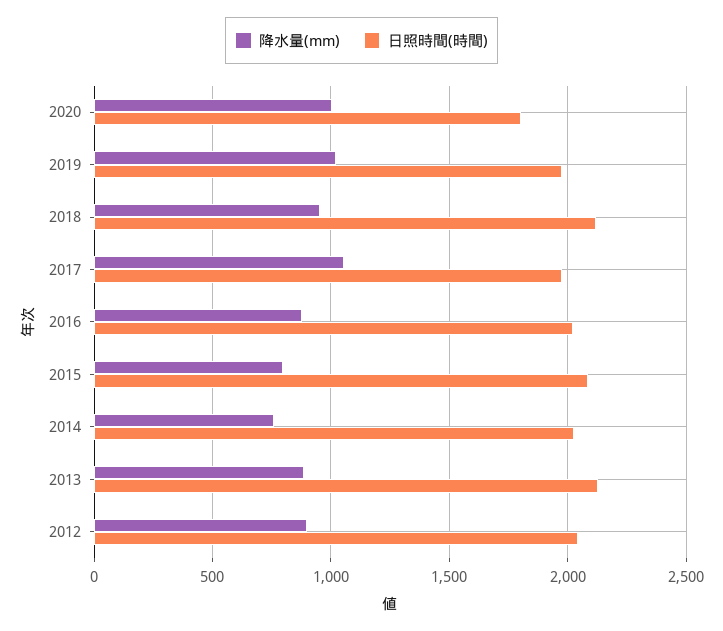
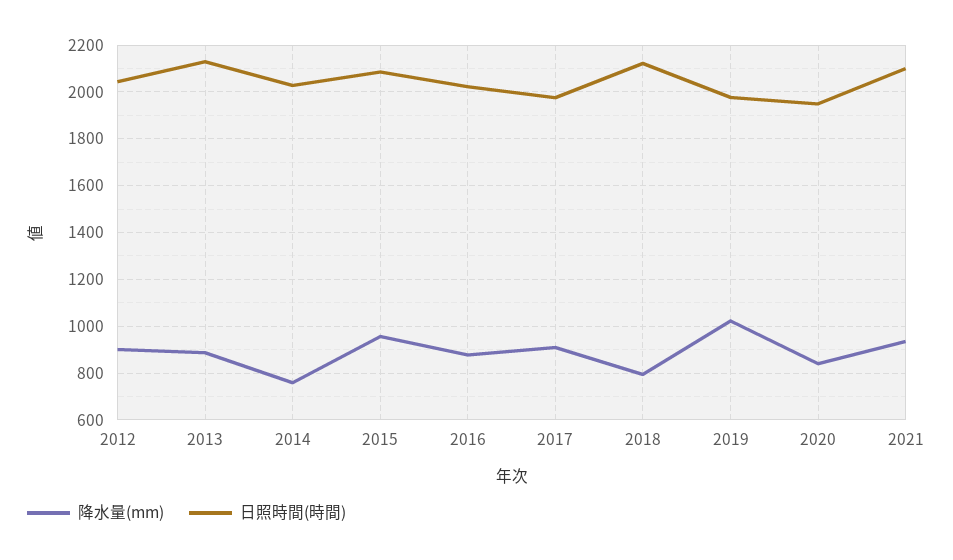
降水量(mm), 2020: 1000 -> 850
日照時間(時間), 2020: 1800 -> 1950
降水量(mm), 2018: 950 -> 800
降水量(mm), 2017: 1050 -> 900
降水量(mm), 2015: 800 -> 950
降水量(mm), 2021: none -> 950
日照時間(時間), 2021: none -> 2100

